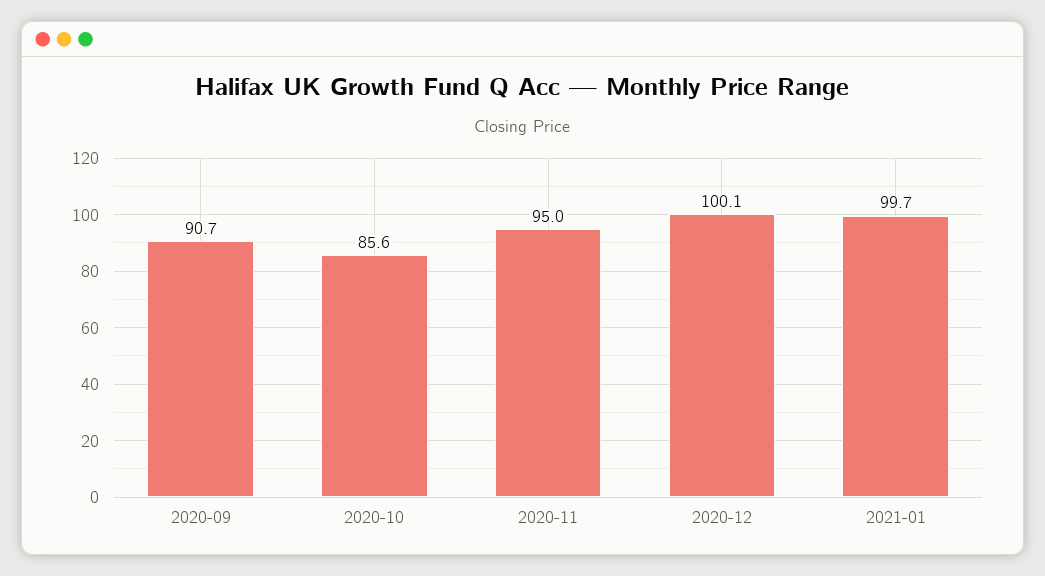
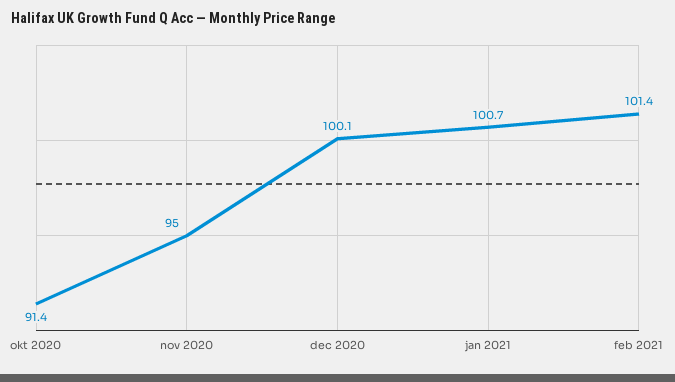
2020-09: 90.7 -> none
2020-10: 85.6 -> 91.4
2021-01: 99.7 -> 100.7
feb 2021: none -> 101.4

